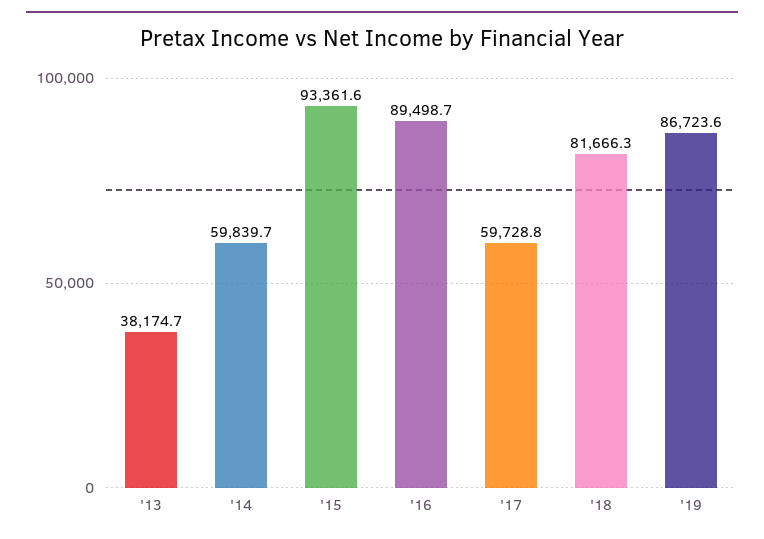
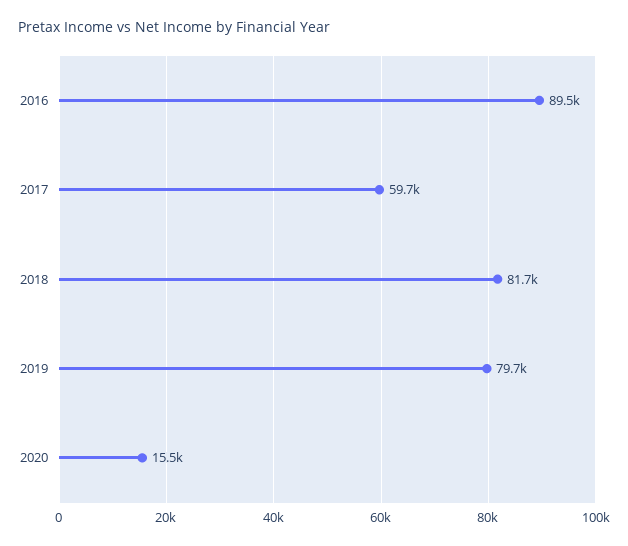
'13: 38174.7 -> none
'14: 59839.7 -> none
'15: 93361.6 -> none
'19: 86723.6 -> 79700
2020: none -> 15500

